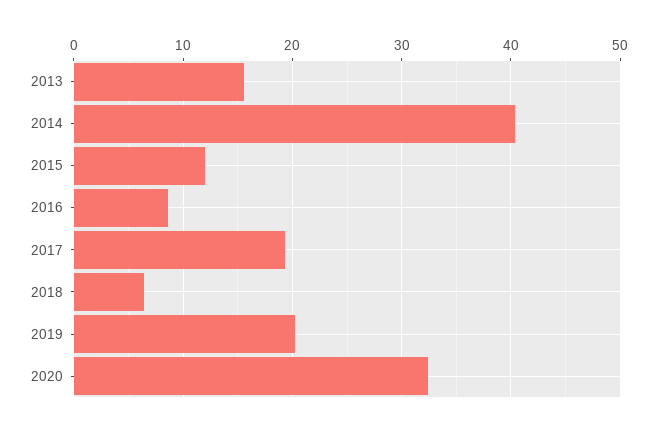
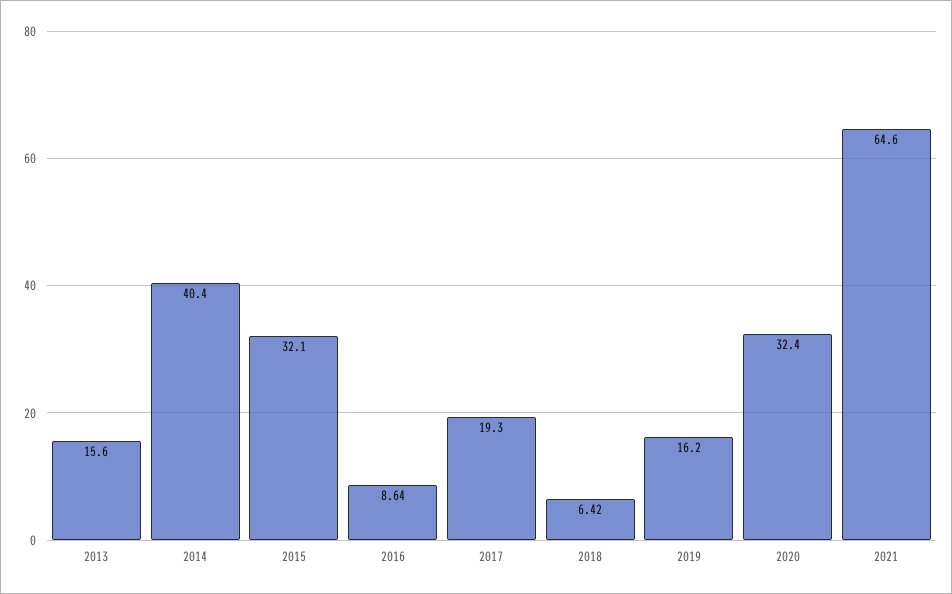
2015: 12 -> 32.1
2019: 20 -> 16.2
2021: none -> 64.6

